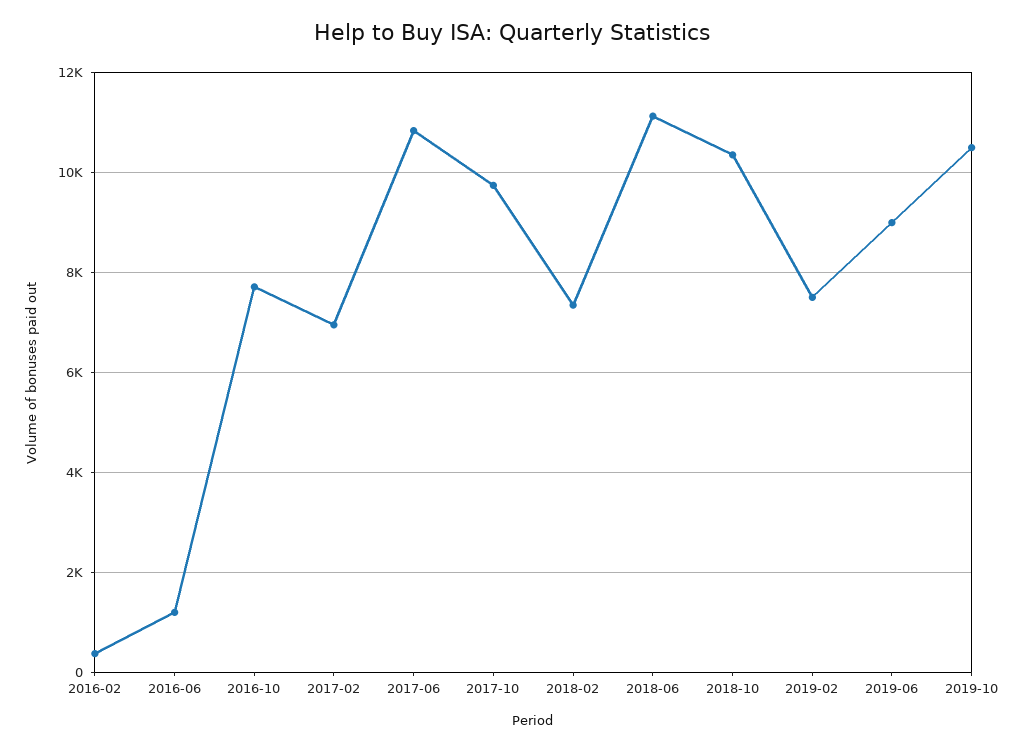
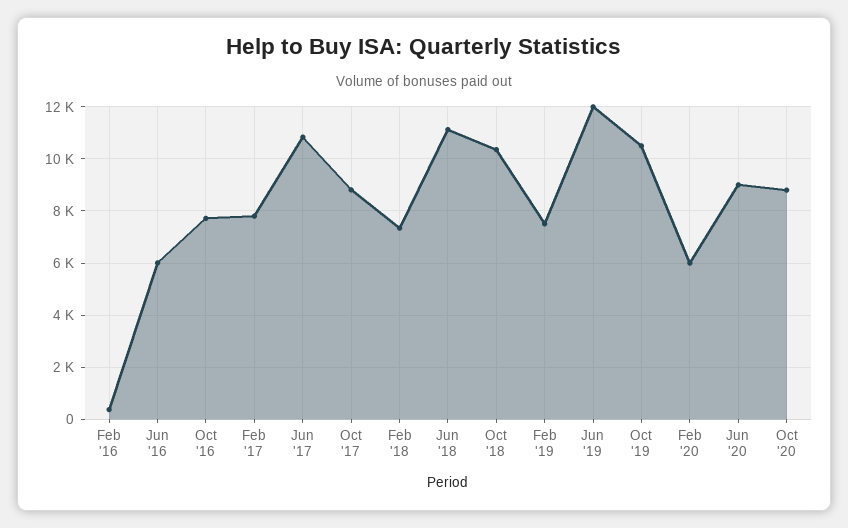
2016-06: 1200 -> 6000
2017-02: 7000 -> 7750
2017-10: 9800 -> 8750
2019-06: 9000 -> 12000
Feb '20: none -> 6000
Jun '20: none -> 9000
Oct '20: none -> 8750

